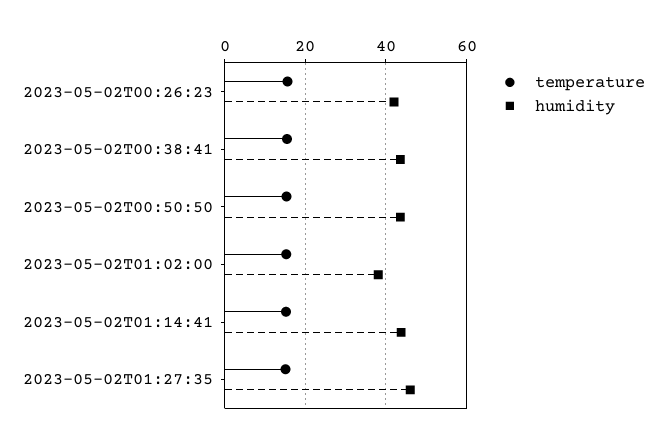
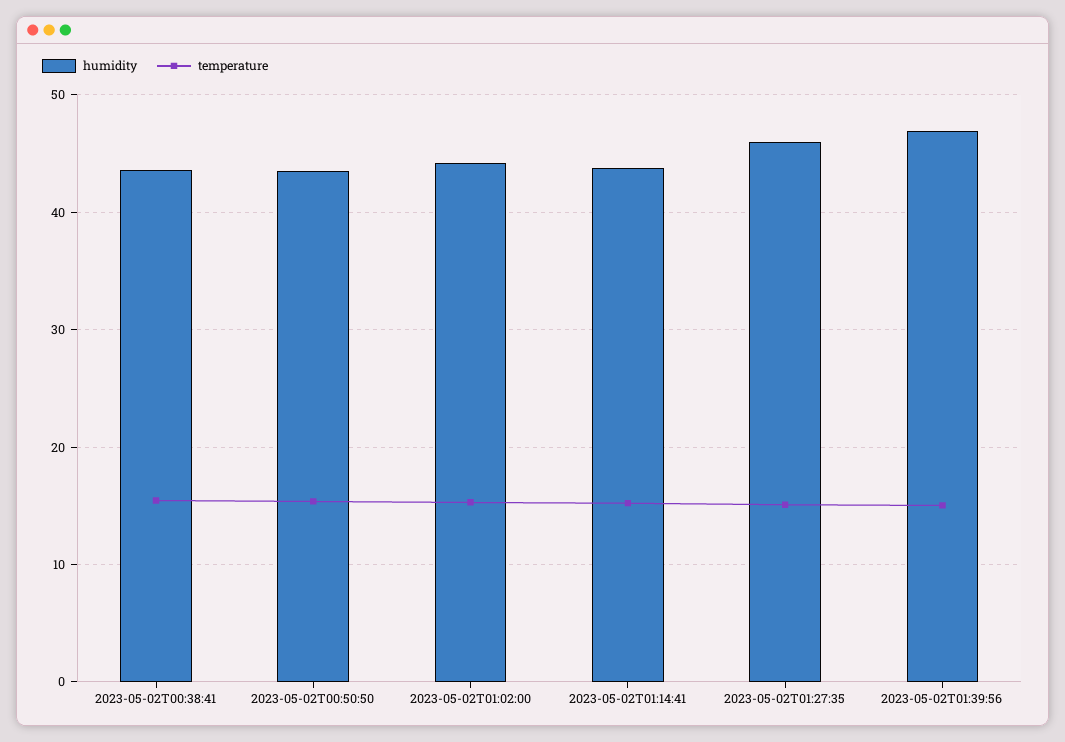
temperature, 2023-05-02T00:26:23: 16 -> none
humidity, 2023-05-02T00:26:23: 42 -> none
humidity, 2023-05-02T01:02:00: 38 -> 44
humidity, 2023-05-02T01:39:56: none -> 47
temperature, 2023-05-02T01:39:56: none -> 15

